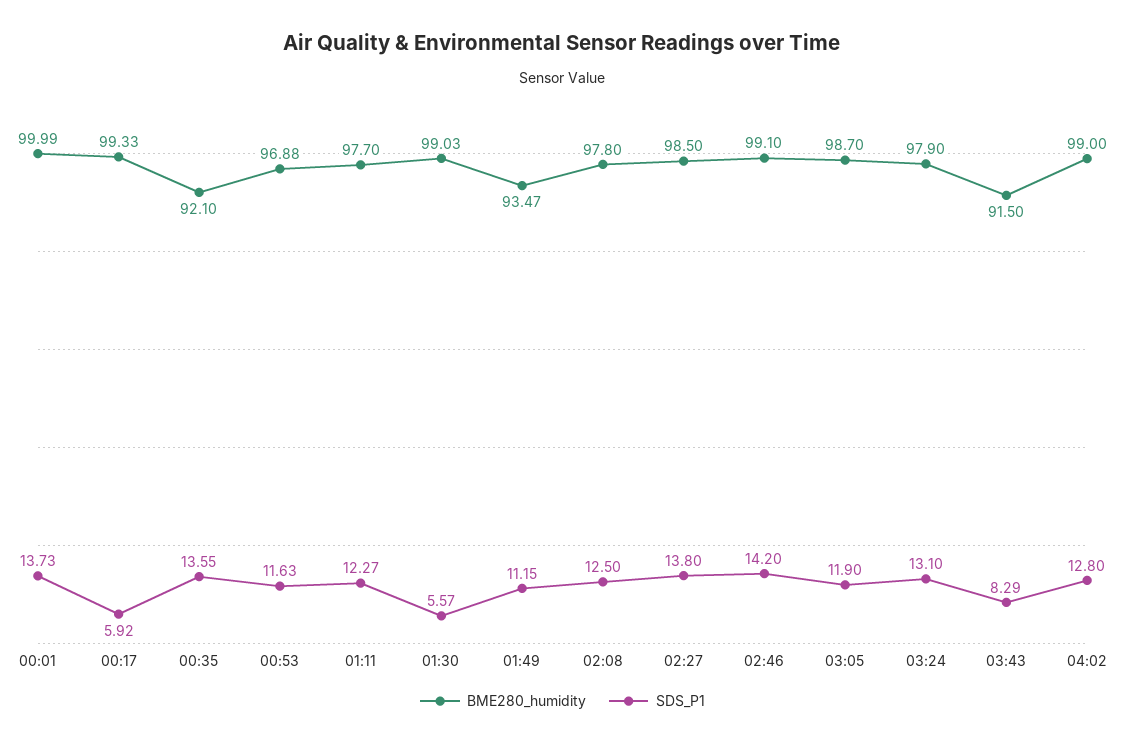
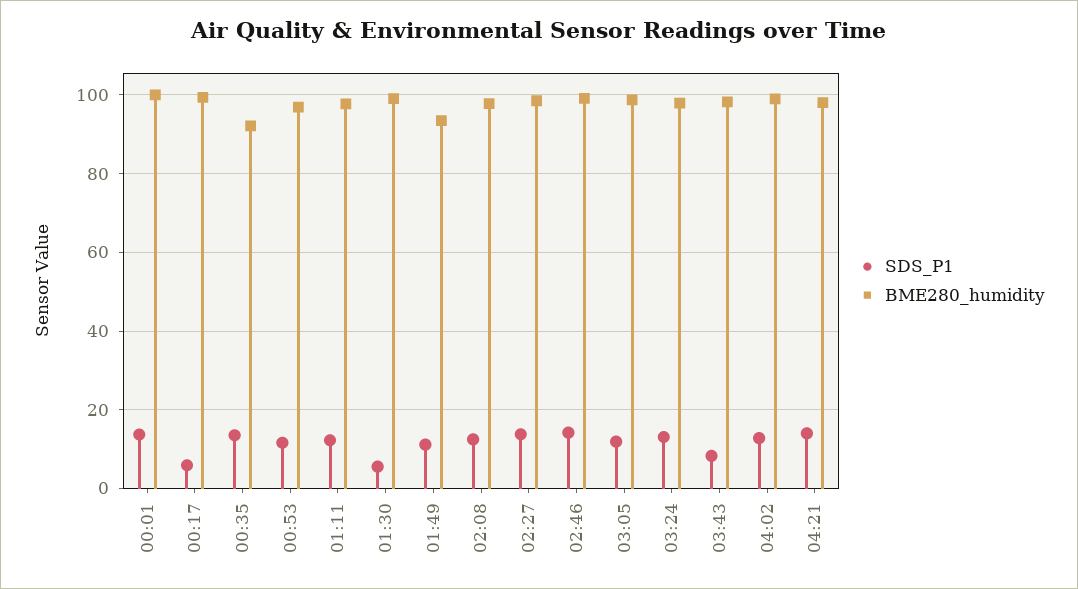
BME280_humidity, 03:43: 91.5 -> 98
SDS_P1, 04:21: none -> 14
BME280_humidity, 04:21: none -> 98

